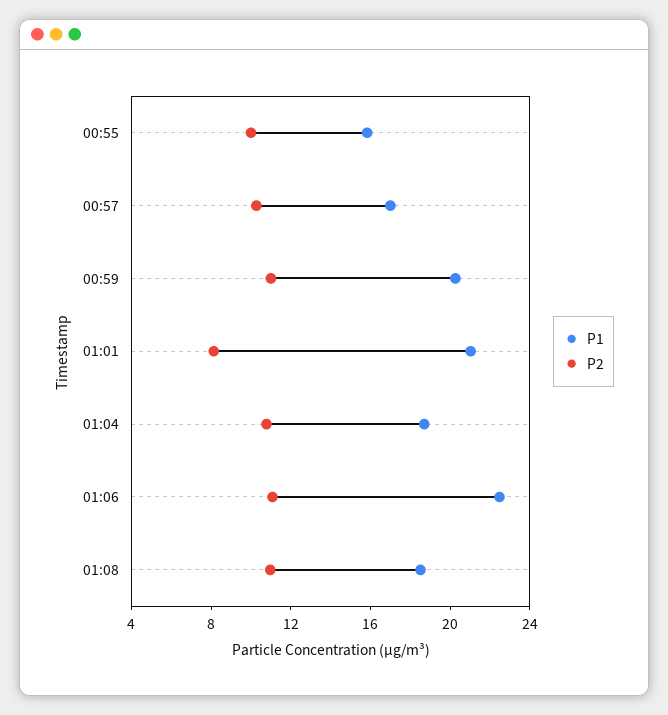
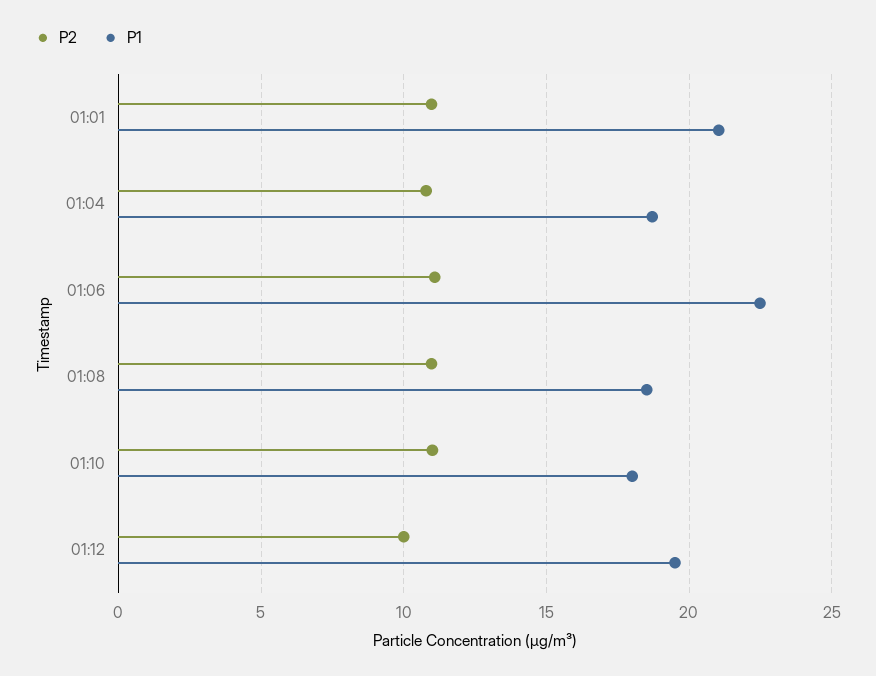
P1, 00:55: 16 -> none
P2, 00:55: 10 -> none
P1, 00:57: 17 -> none
P2, 00:57: 10 -> none
P1, 00:59: 20 -> none
P2, 00:59: 11 -> none
P2, 01:01: 8 -> 11
P2, 01:10: none -> 11
P1, 01:10: none -> 18
P2, 01:12: none -> 10
P1, 01:12: none -> 19.5

